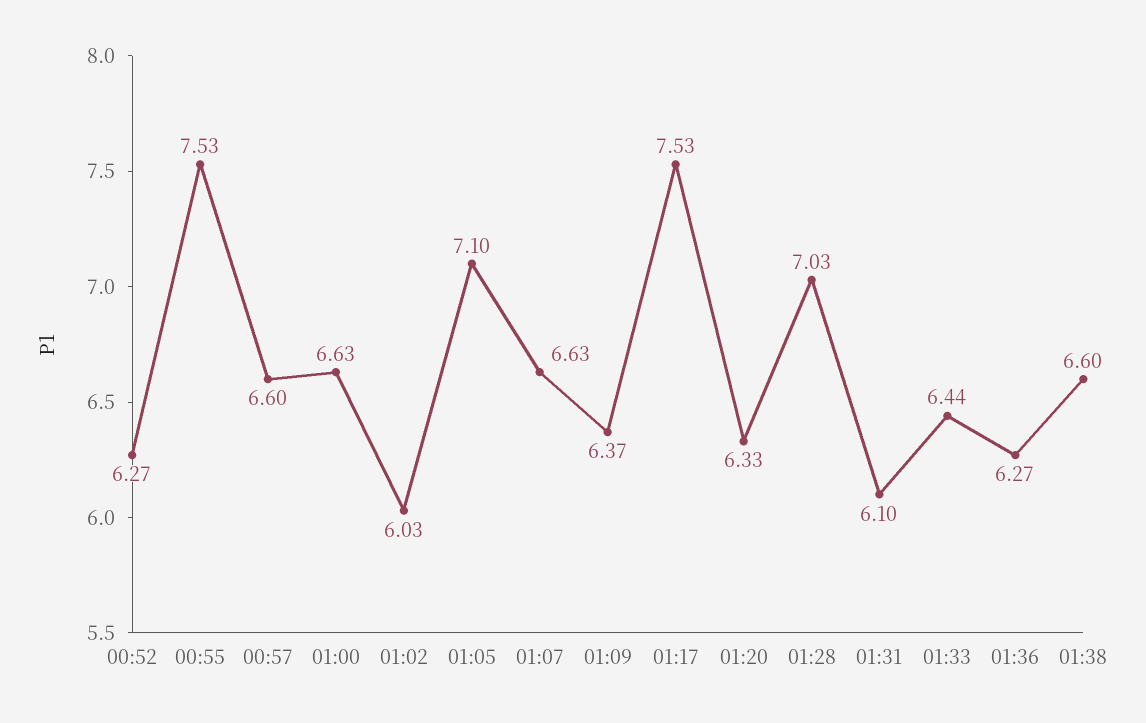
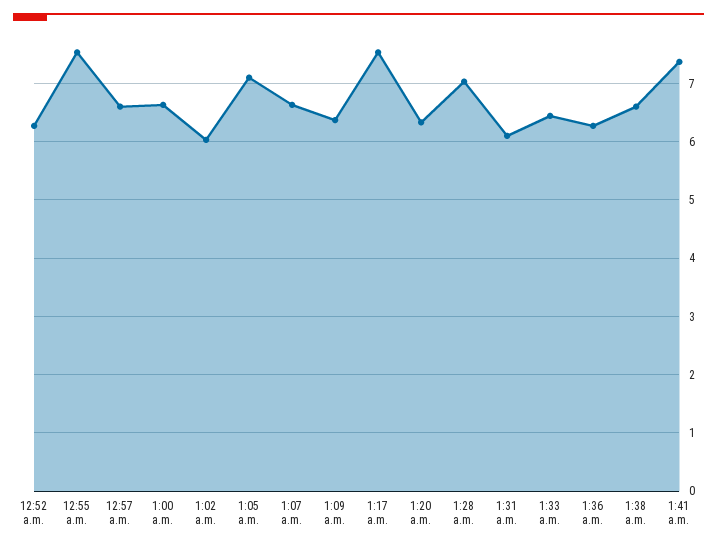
1:41 a.m.: none -> 7.4

